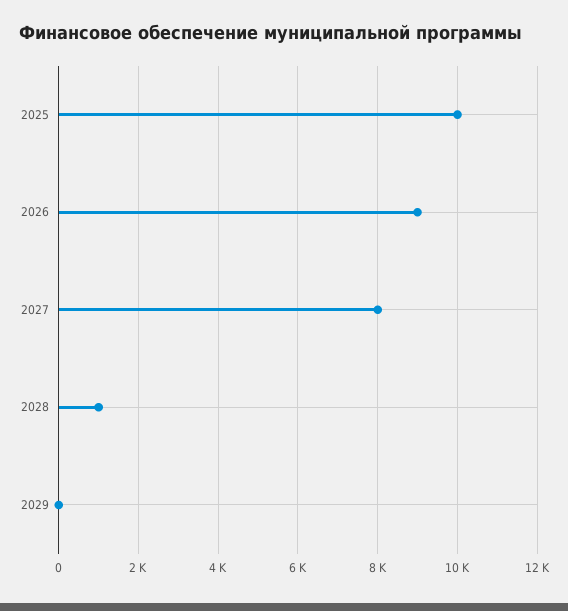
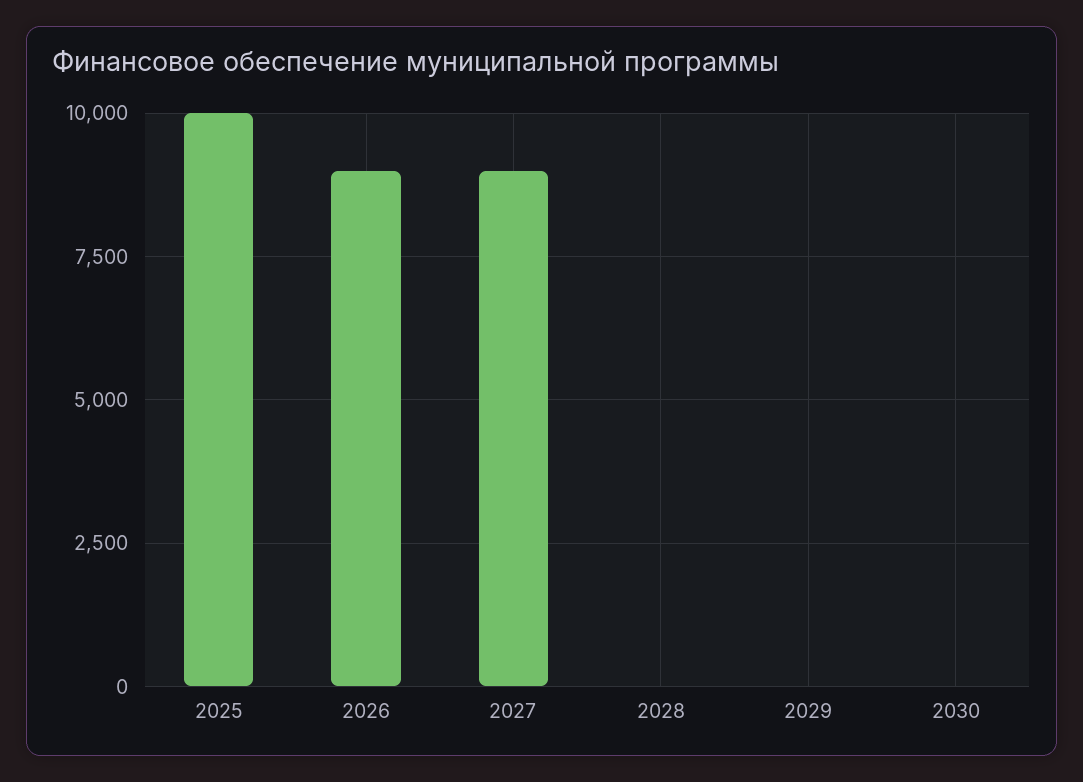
2027: 8000 -> 9000
2028: 1000 -> 0
2030: none -> 0

